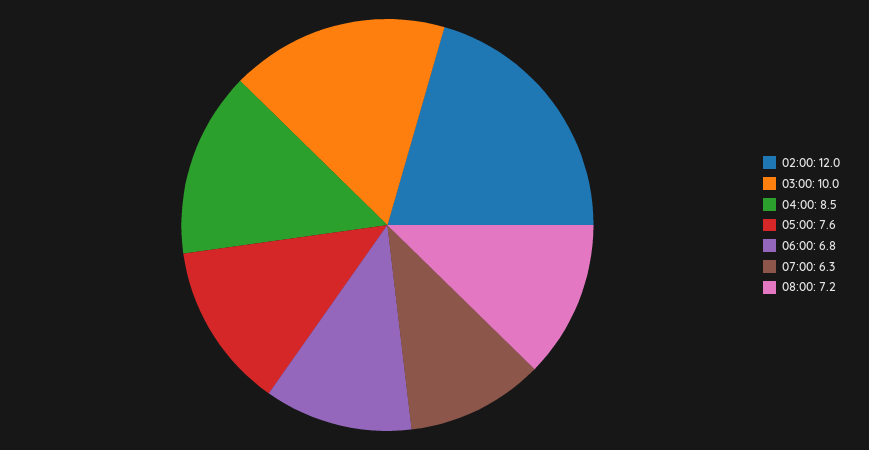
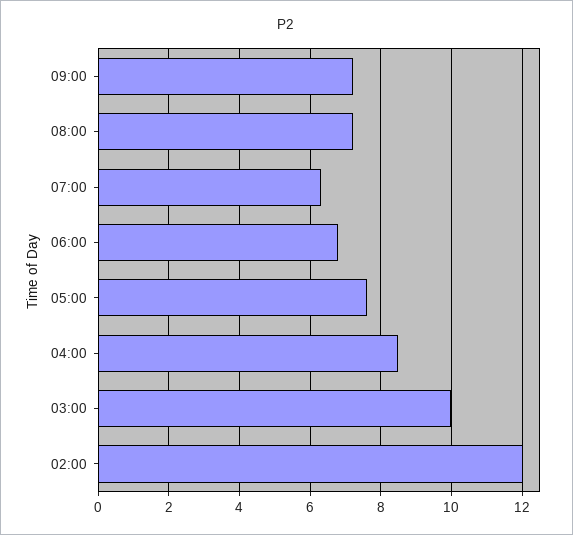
09:00: none -> 7.2

